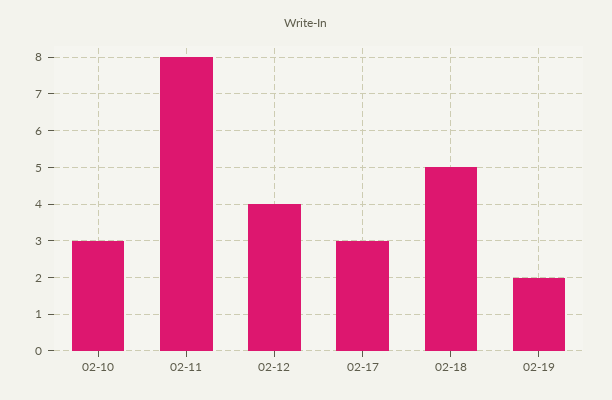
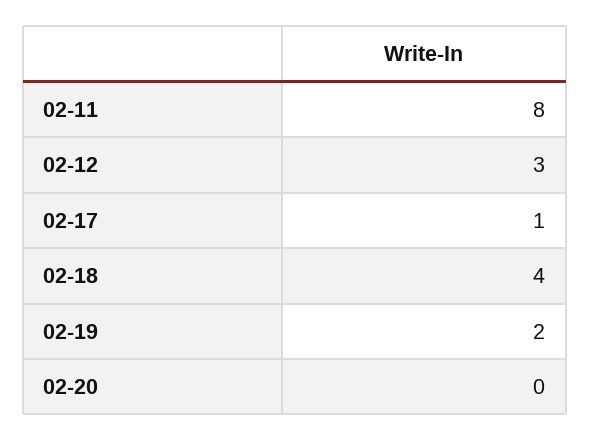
02-10: 3 -> none
02-12: 4 -> 3
02-17: 3 -> 1
02-18: 5 -> 4
02-20: none -> 0

